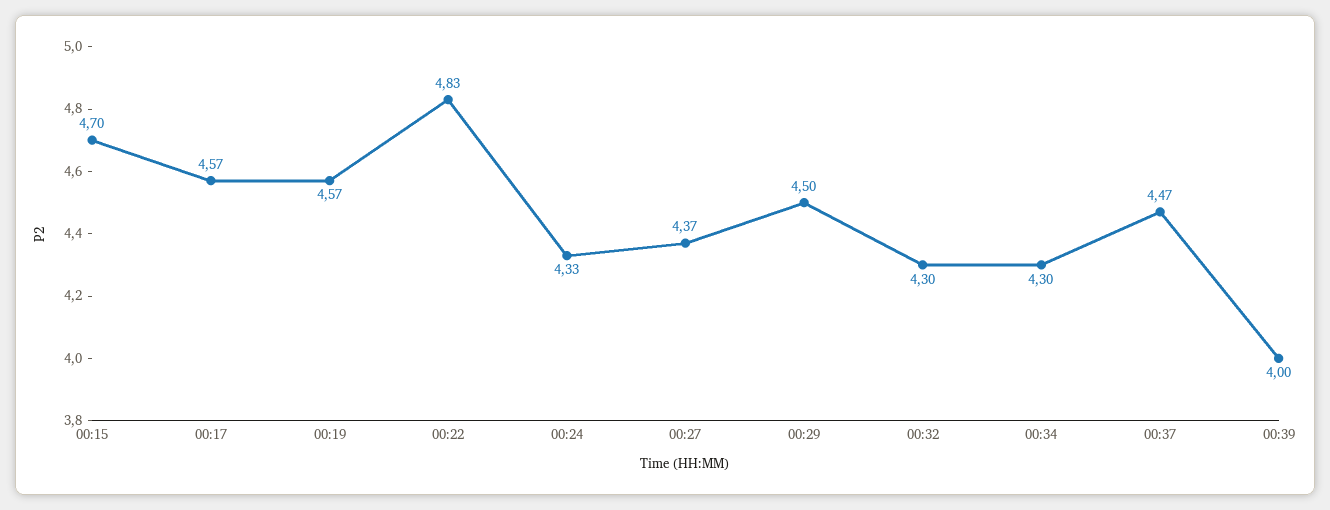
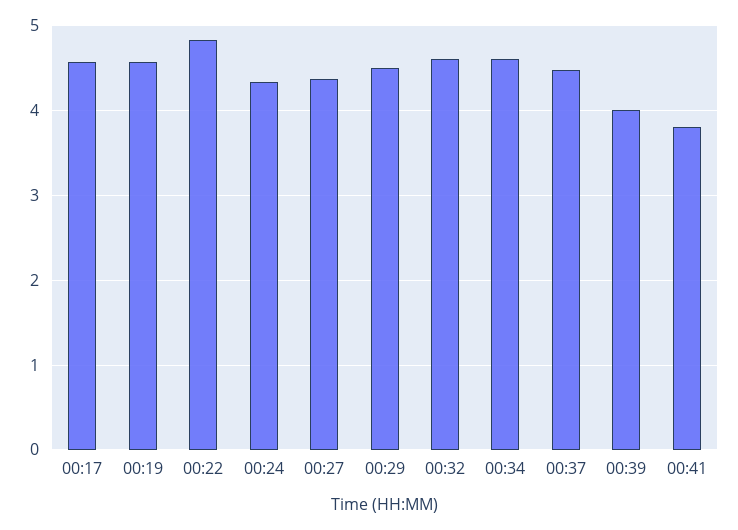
00:15: 4.7 -> none
00:32: 4.3 -> 4.6
00:34: 4.3 -> 4.6
00:41: none -> 3.8

